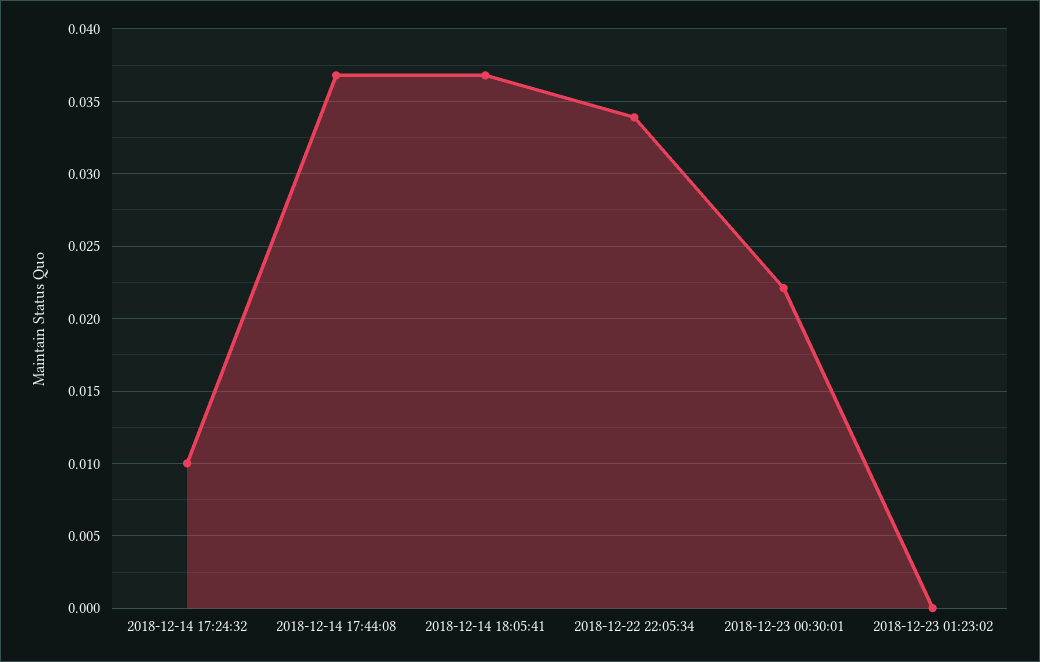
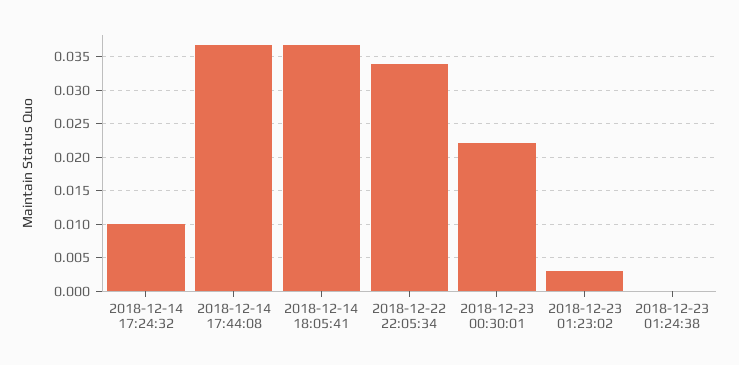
2018-12-23 01:23:02: 0 -> 0.003
2018-12-23 01:24:38: none -> 0

